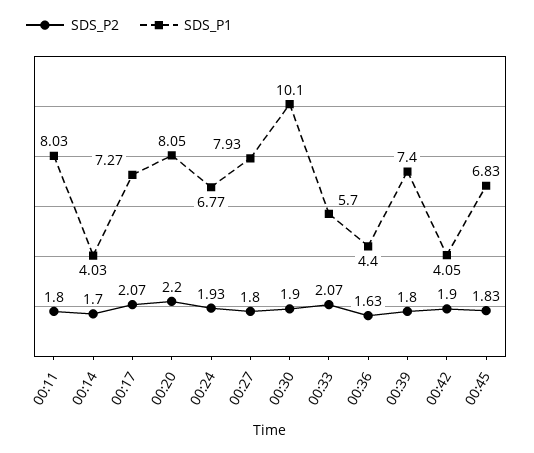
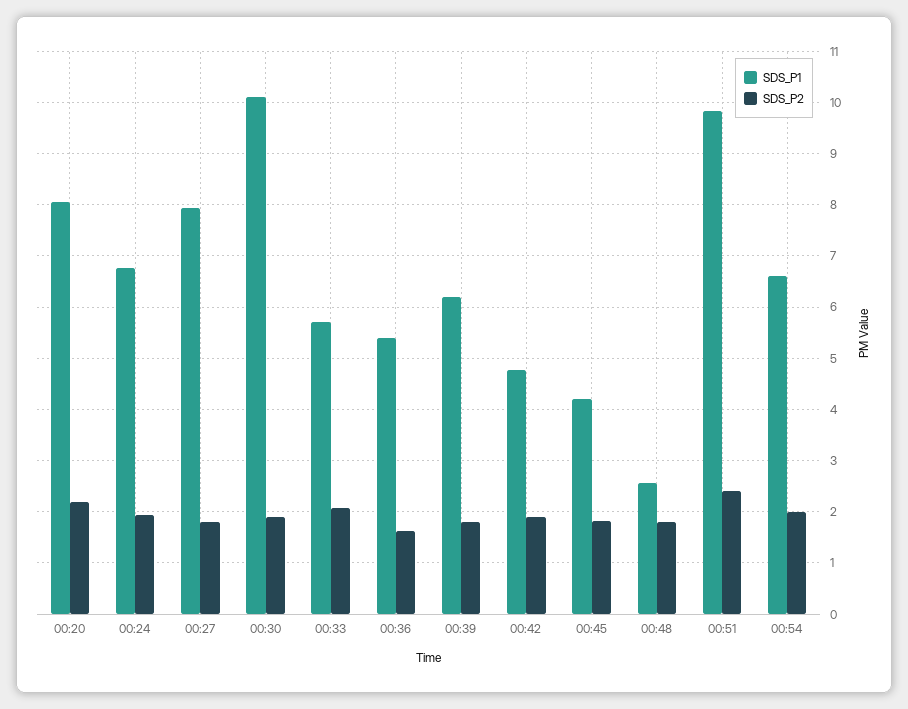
SDS_P2, 00:11: 1.8 -> none
SDS_P1, 00:11: 8.03 -> none
SDS_P2, 00:14: 1.7 -> none
SDS_P1, 00:14: 4.03 -> none
SDS_P2, 00:17: 2.07 -> none
SDS_P1, 00:17: 7.27 -> none
SDS_P1, 00:36: 4.4 -> 5.4
SDS_P1, 00:39: 7.4 -> 6.2
SDS_P1, 00:42: 4.05 -> 4.8
SDS_P1, 00:45: 6.83 -> 4.2
SDS_P1, 00:48: none -> 2.6
SDS_P2, 00:48: none -> 1.8
SDS_P1, 00:51: none -> 9.8
SDS_P2, 00:51: none -> 2.4
SDS_P1, 00:54: none -> 6.6
SDS_P2, 00:54: none -> 2

